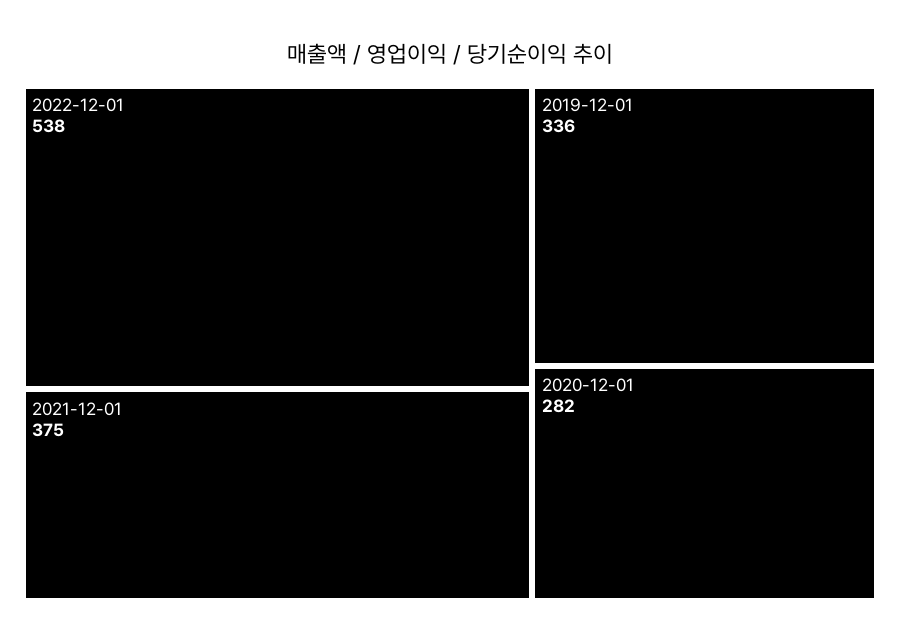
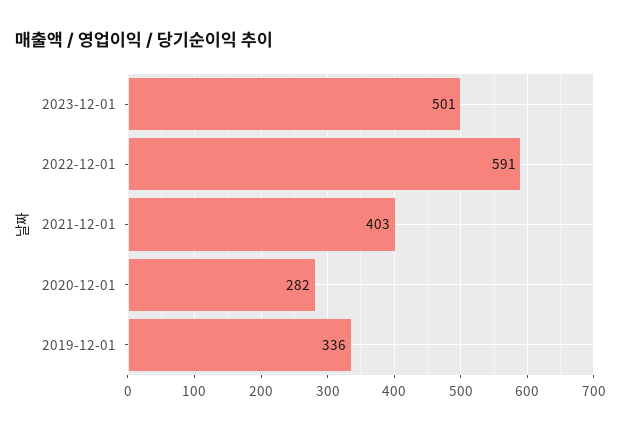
2022-12-01: 538 -> 591
2021-12-01: 375 -> 403
2023-12-01: none -> 501

